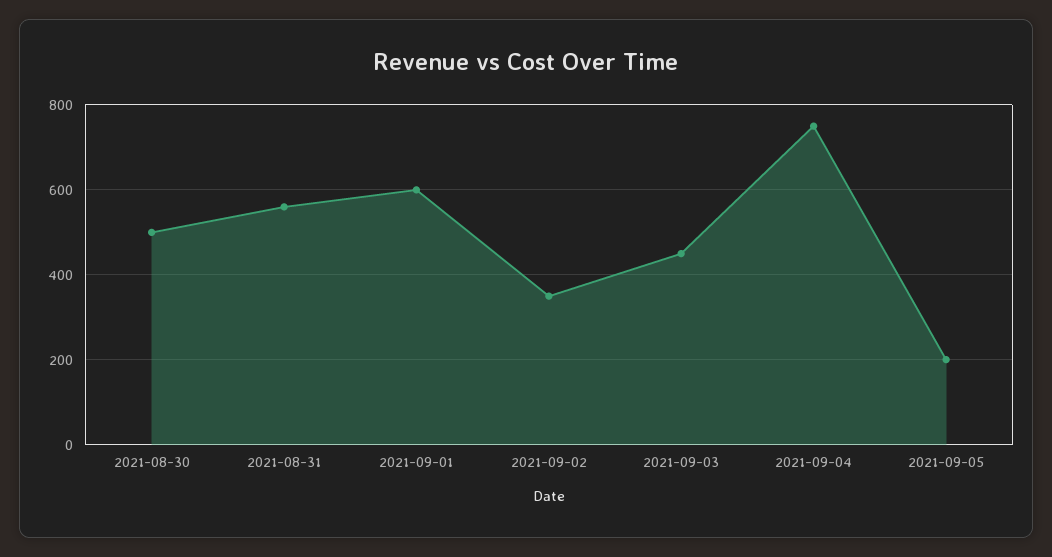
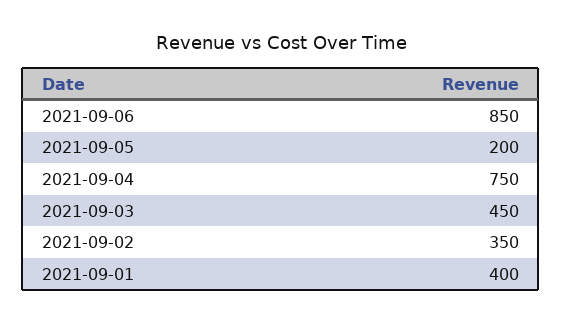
2021-08-30: 500 -> none
2021-08-31: 560 -> none
2021-09-01: 600 -> 400
2021-09-06: none -> 850

